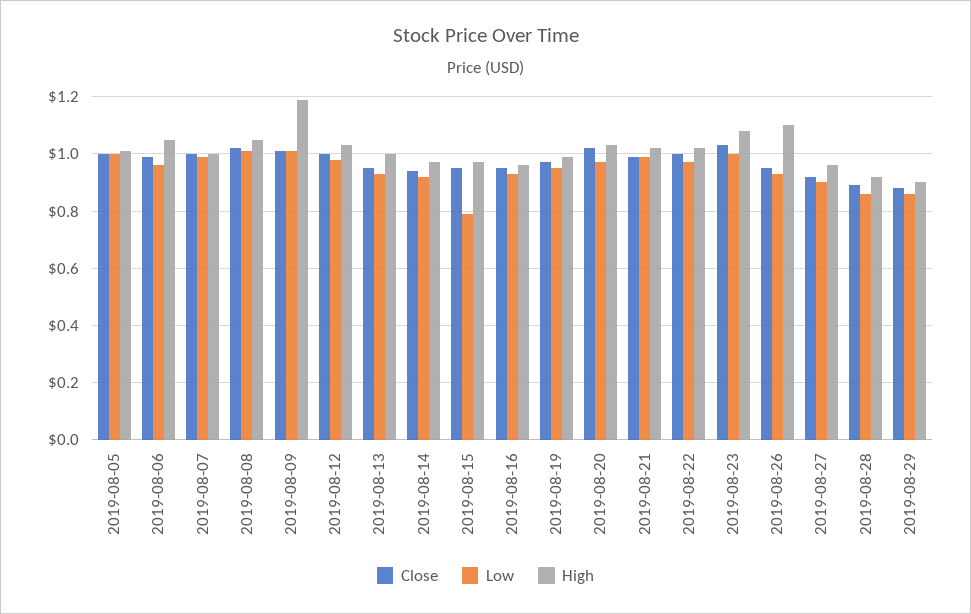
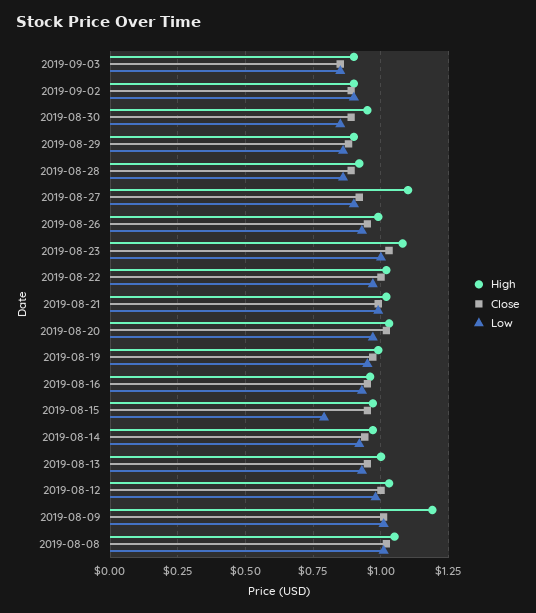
Close, 2019-08-05: 1 -> none
Low, 2019-08-05: 1 -> none
High, 2019-08-05: 1 -> none
Close, 2019-08-06: 1 -> none
Low, 2019-08-06: 0.95 -> none
High, 2019-08-06: 1.05 -> none
Close, 2019-08-07: 1 -> none
Low, 2019-08-07: 1 -> none
High, 2019-08-07: 1 -> none
High, 2019-08-26: 1.1 -> 1
High, 2019-08-27: 0.95 -> 1.1
High, 2019-09-03: none -> 0.9
Close, 2019-09-03: none -> 0.85
Low, 2019-09-03: none -> 0.85
High, 2019-09-02: none -> 0.9
Close, 2019-09-02: none -> 0.9
Low, 2019-09-02: none -> 0.9
High, 2019-08-30: none -> 0.95
Close, 2019-08-30: none -> 0.9
Low, 2019-08-30: none -> 0.85

